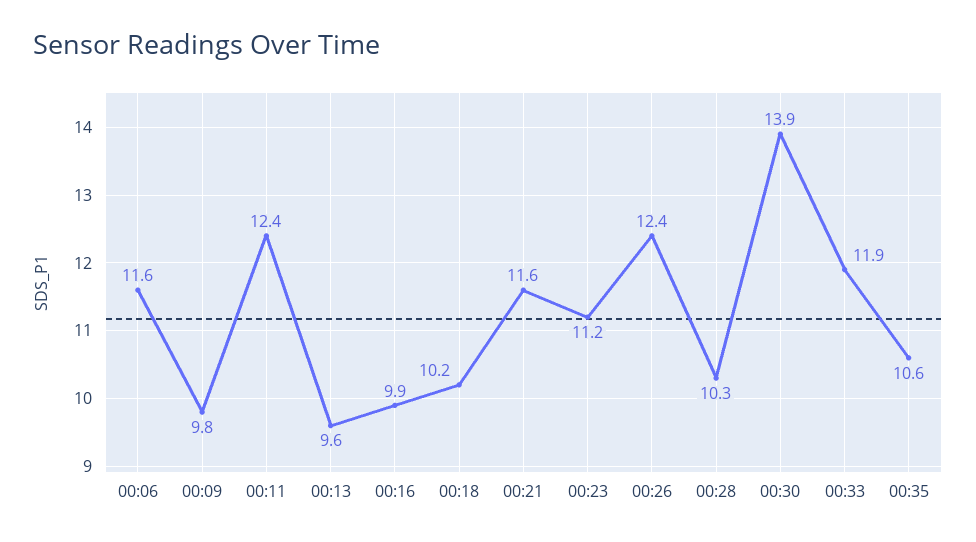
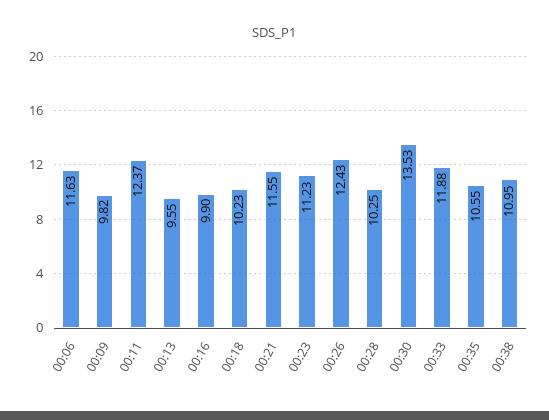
00:30: 13.9 -> 13.53
00:38: none -> 10.95

